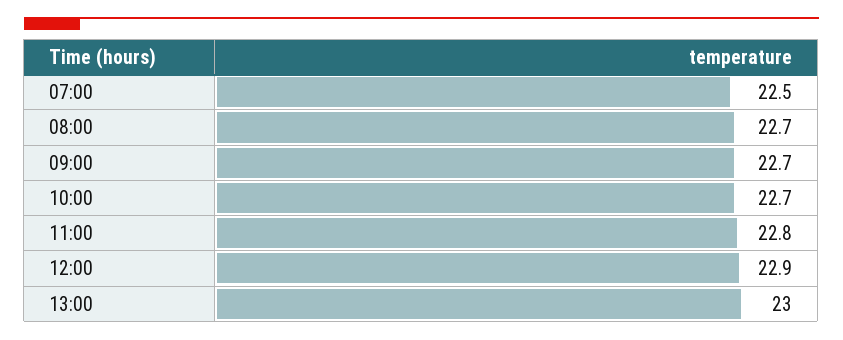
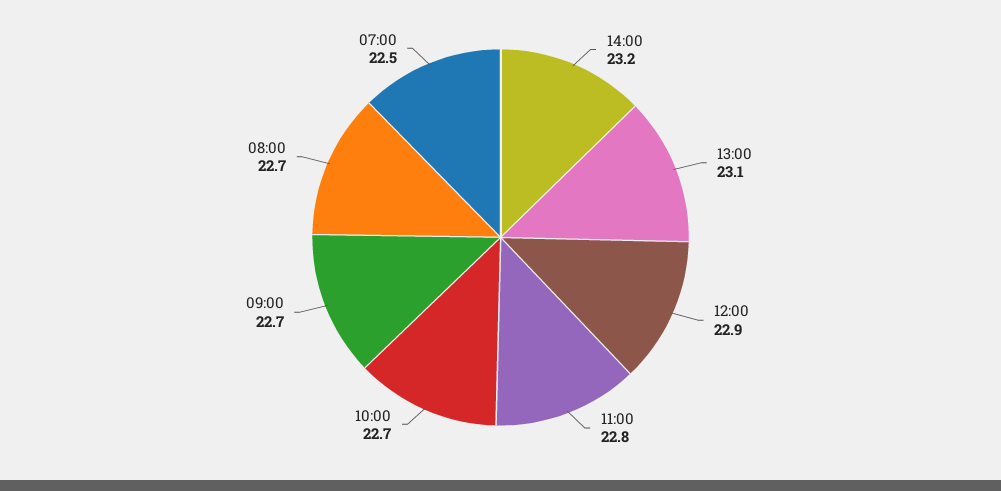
13:00: 23 -> 23.1
14:00: none -> 23.2

